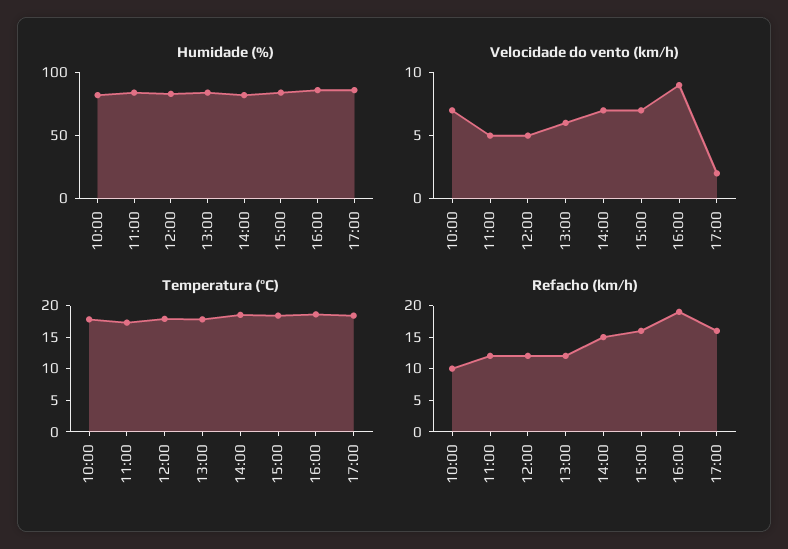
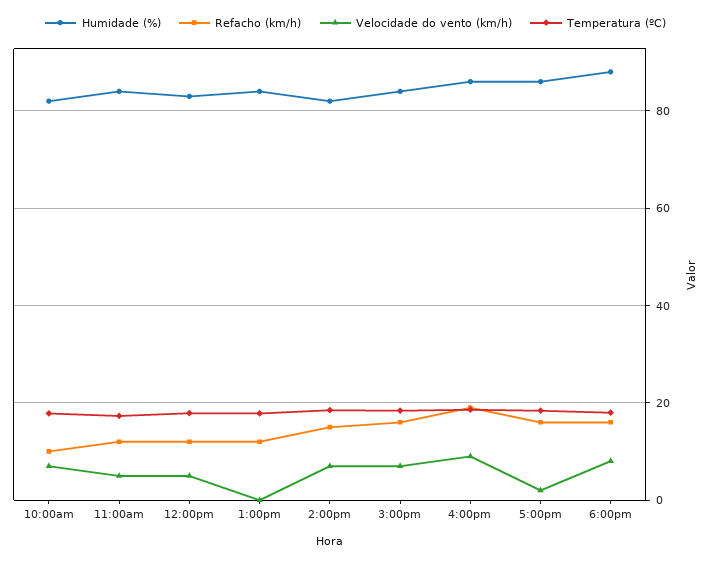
Velocidade do vento (km/h), 13:00: 6 -> 0
Humidade (%), 6:00pm: none -> 88
Refacho (km/h), 6:00pm: none -> 16
Velocidade do vento (km/h), 6:00pm: none -> 8
Temperatura (ºC), 6:00pm: none -> 18

